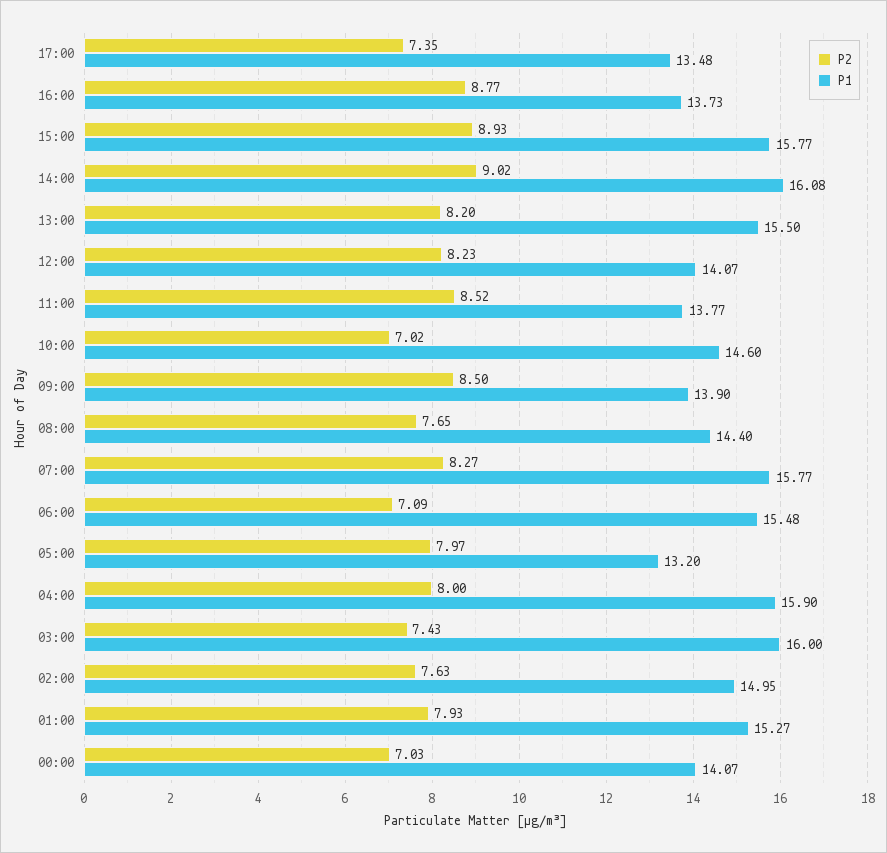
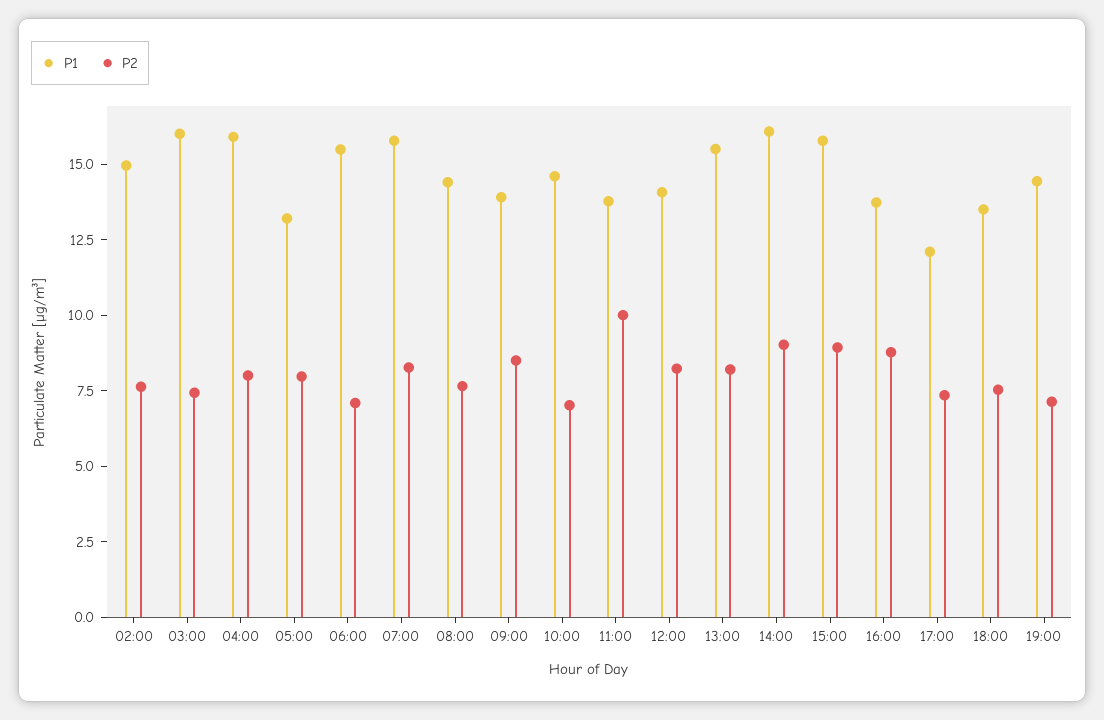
P1, 17:00: 13.48 -> 12
P2, 11:00: 8.52 -> 10
P2, 01:00: 7.93 -> none
P1, 01:00: 15.27 -> none
P2, 00:00: 7.03 -> none
P1, 00:00: 14.07 -> none
P1, 18:00: none -> 13.5
P2, 18:00: none -> 7.5
P1, 19:00: none -> 14.5
P2, 19:00: none -> 7

